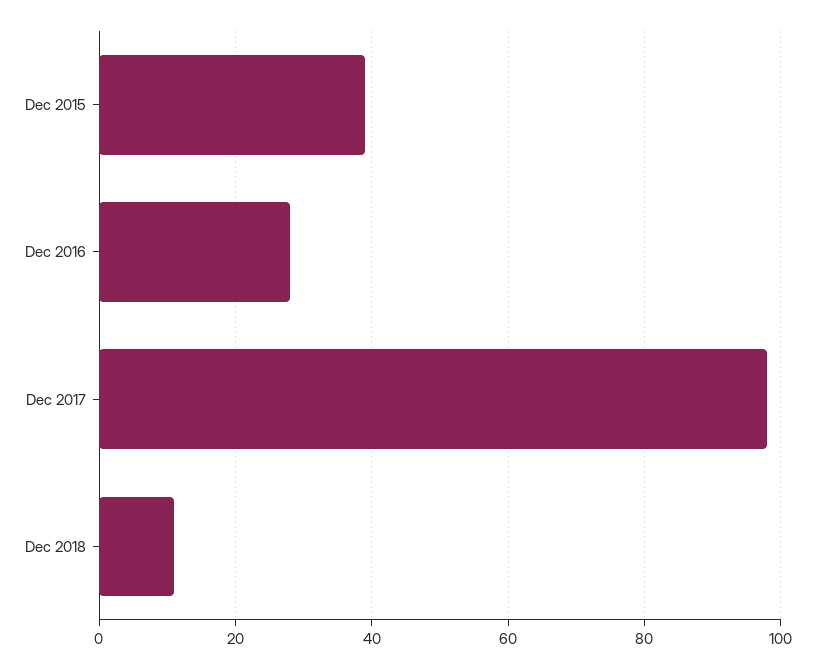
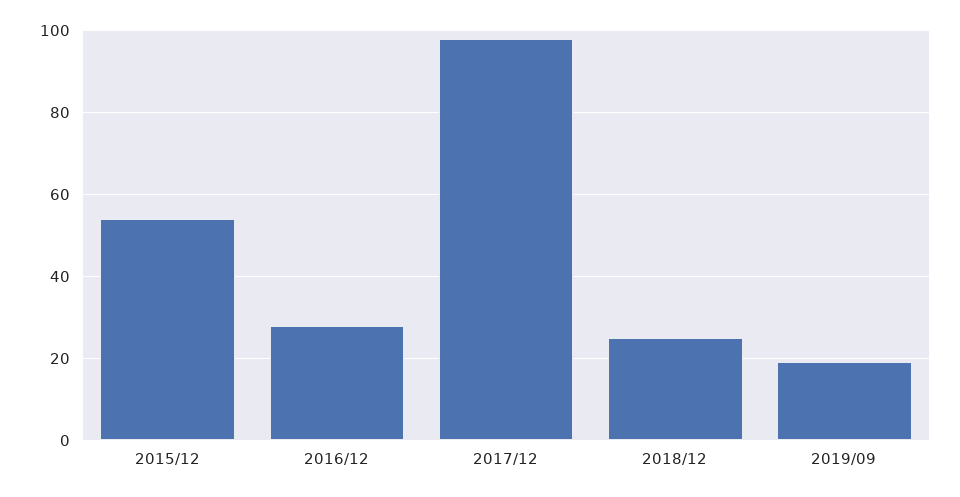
Dec 2015: 40 -> 55
Dec 2018: 10 -> 25
2019/09: none -> 20

